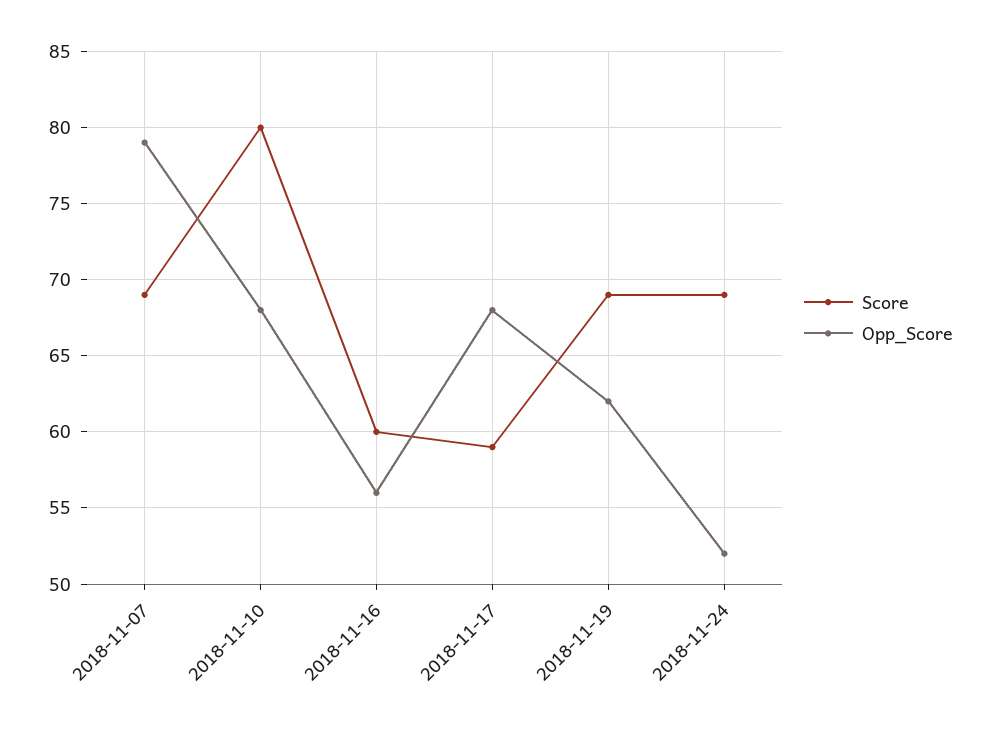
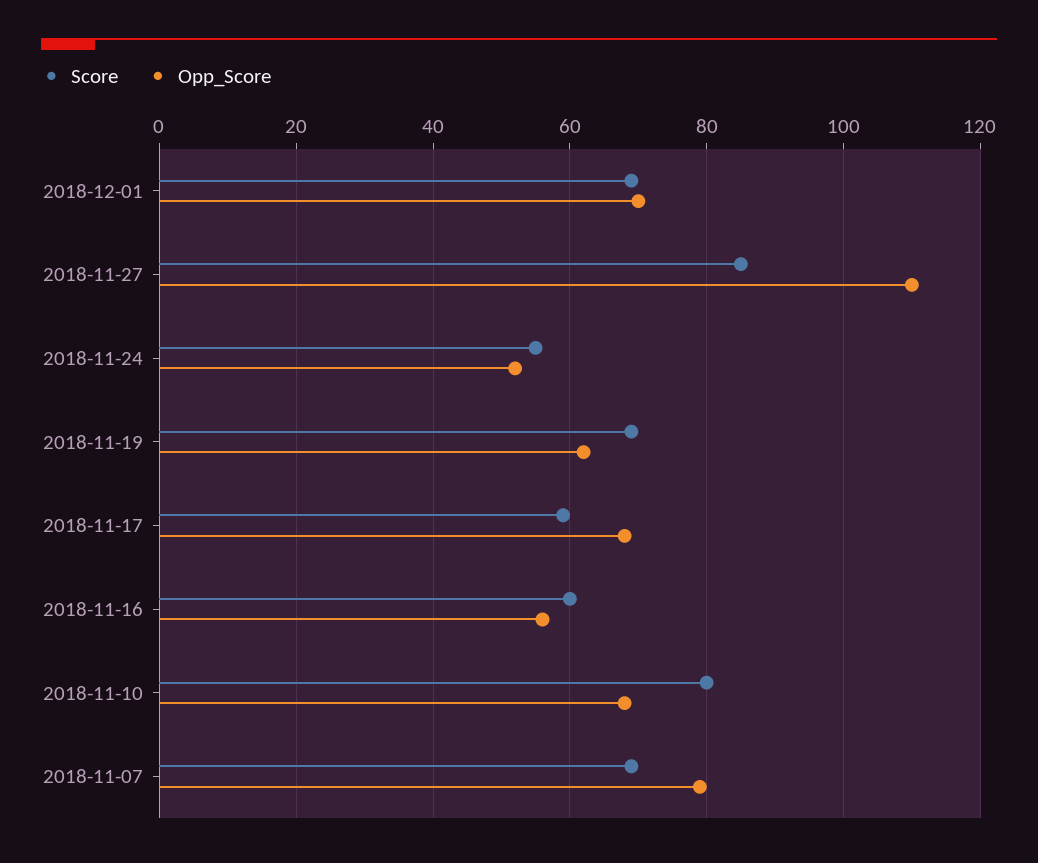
Score, 2018-11-24: 69 -> 55
Score, 2018-12-01: none -> 70
Opp_Score, 2018-12-01: none -> 70
Score, 2018-11-27: none -> 85
Opp_Score, 2018-11-27: none -> 110

